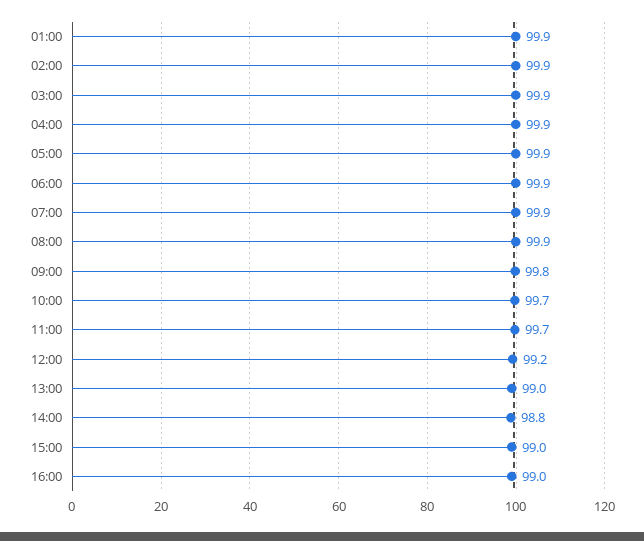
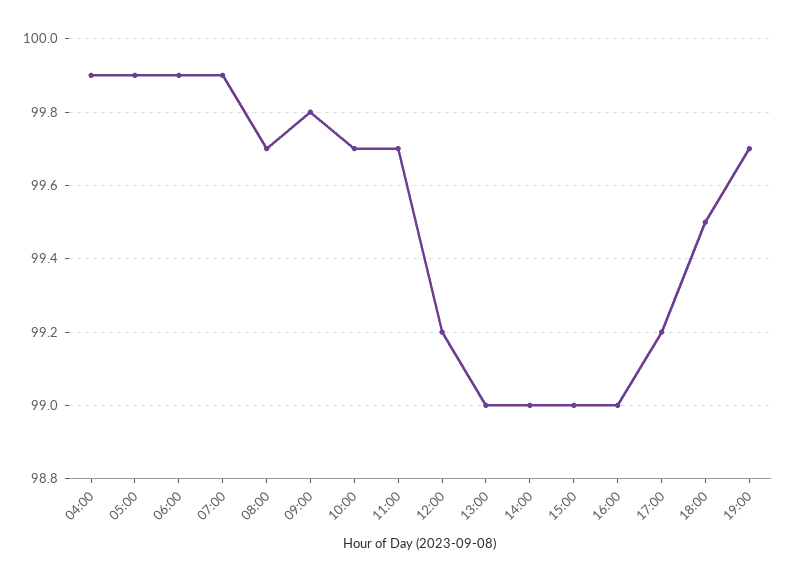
01:00: 99.9 -> none
02:00: 99.9 -> none
03:00: 99.9 -> none
08:00: 99.9 -> 99.7
14:00: 98.8 -> 99
17:00: none -> 99.2
18:00: none -> 99.5
19:00: none -> 99.7

